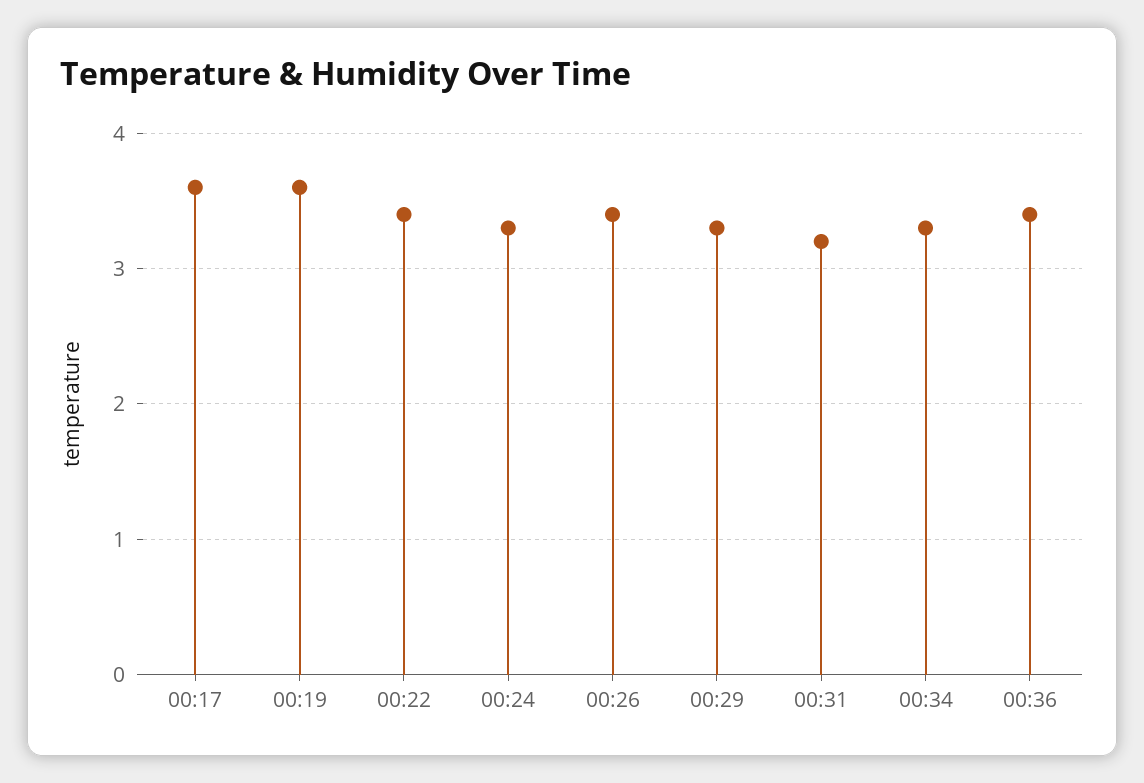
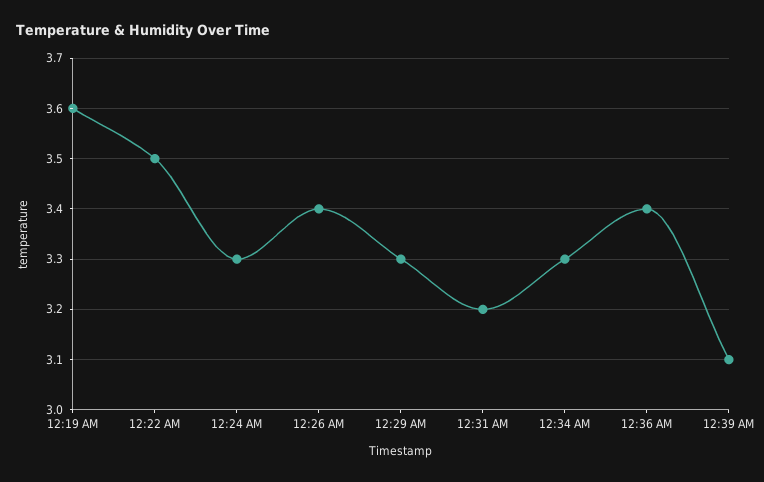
00:17: 3.6 -> none
00:22: 3.4 -> 3.5
12:39 AM: none -> 3.1

